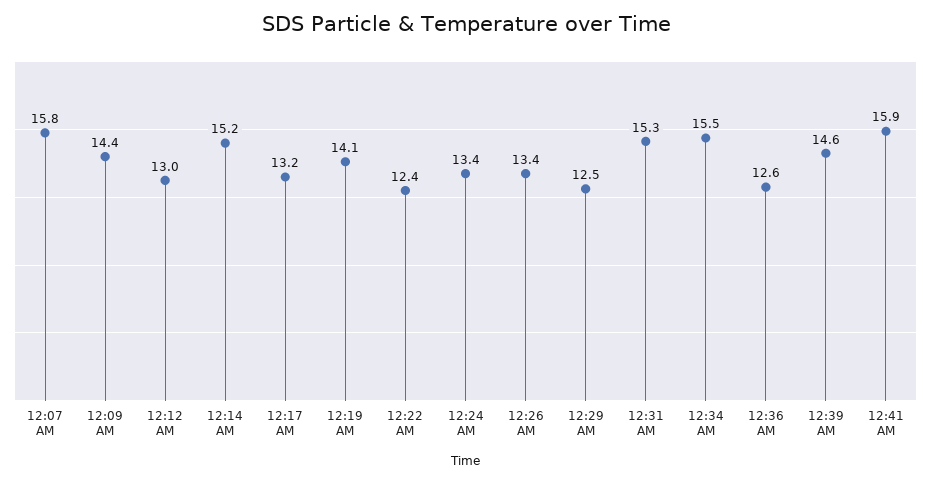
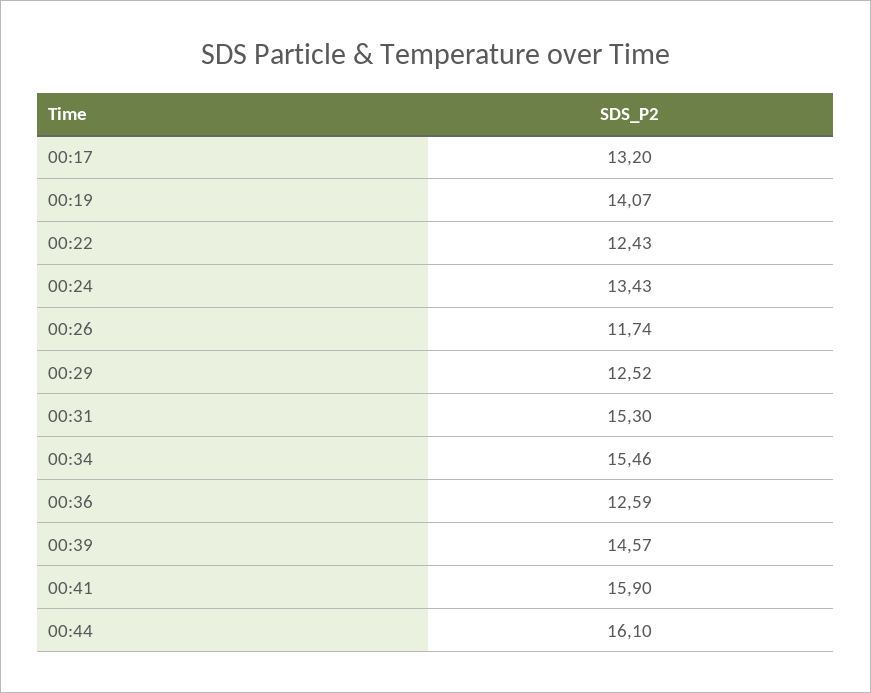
12:07 AM: 15.8 -> none
12:09 AM: 14.4 -> none
12:12 AM: 13 -> none
12:14 AM: 15.2 -> none
12:26 AM: 13.4 -> 11.74
00:44: none -> 16.1

